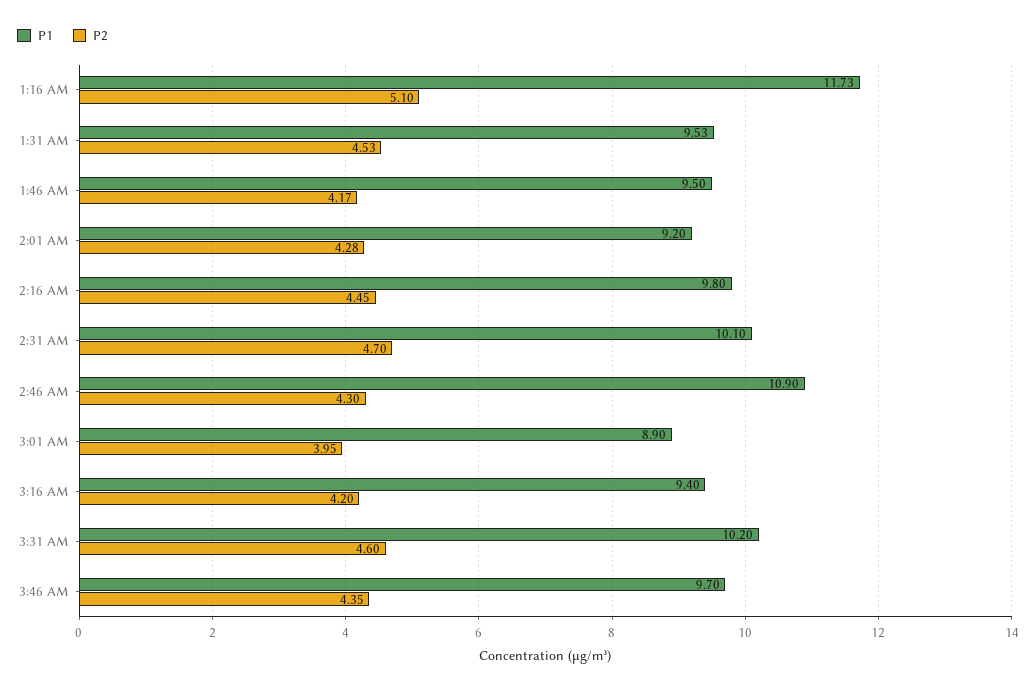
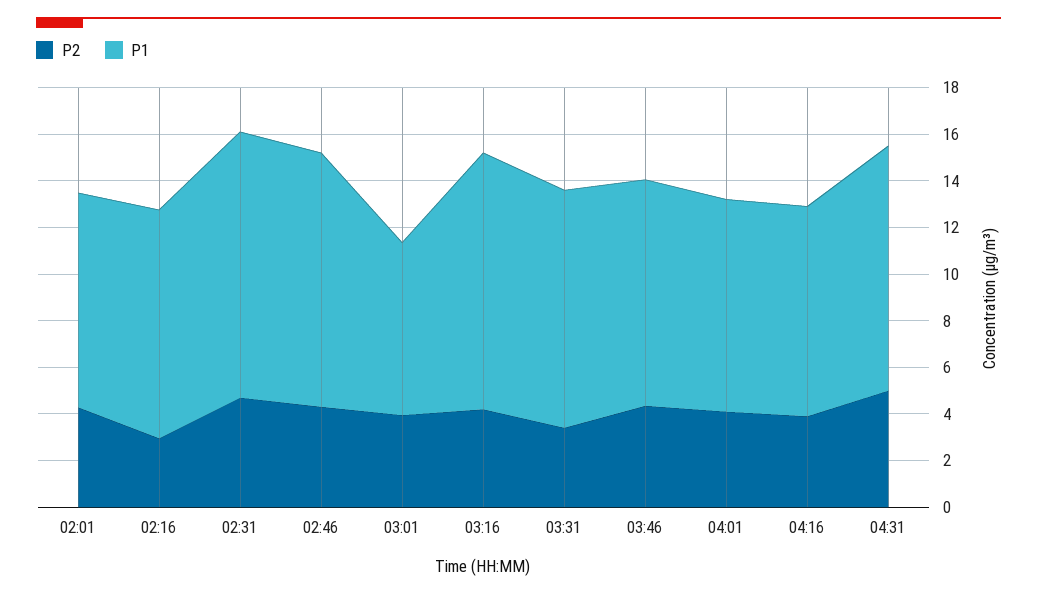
P1, 1:16 AM: 11.73 -> none
P2, 1:16 AM: 5.1 -> none
P1, 1:31 AM: 9.53 -> none
P2, 1:31 AM: 4.53 -> none
P1, 1:46 AM: 9.5 -> none
P2, 1:46 AM: 4.17 -> none
P2, 2:16 AM: 4.45 -> 3
P1, 2:31 AM: 10.1 -> 11.5
P1, 3:01 AM: 8.9 -> 7.5
P1, 3:16 AM: 9.4 -> 11
P2, 3:31 AM: 4.6 -> 3.5
P2, 04:01: none -> 4
P1, 04:01: none -> 9
P2, 04:16: none -> 4
P1, 04:16: none -> 9
P2, 04:31: none -> 5
P1, 04:31: none -> 10.5

